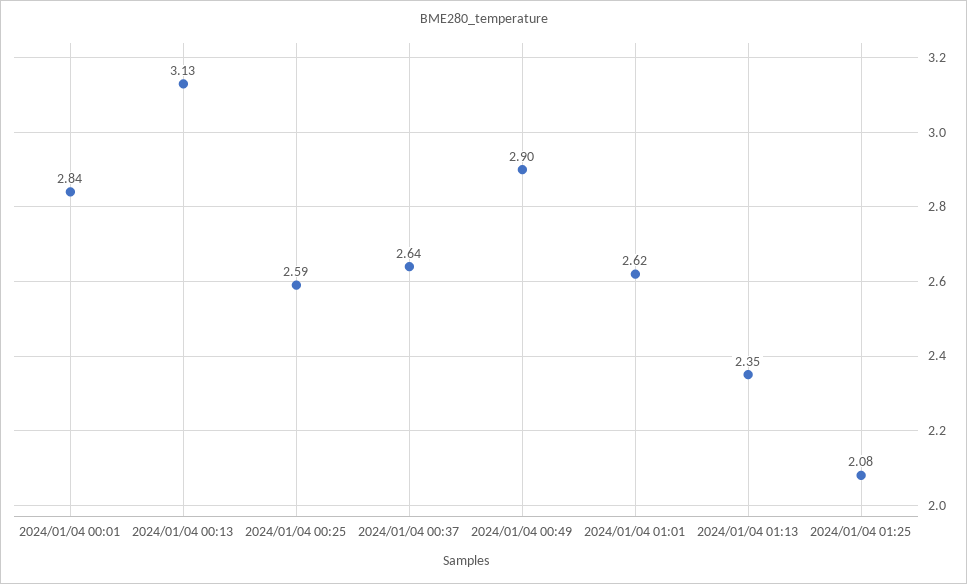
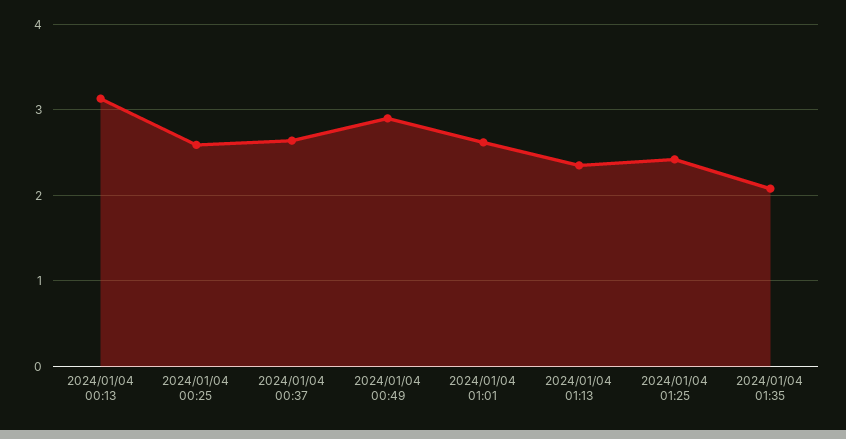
2024/01/04 00:01: 2.84 -> none
2024/01/04 01:25: 2.08 -> 2.4
2024/01/04 01:35: none -> 2.1

